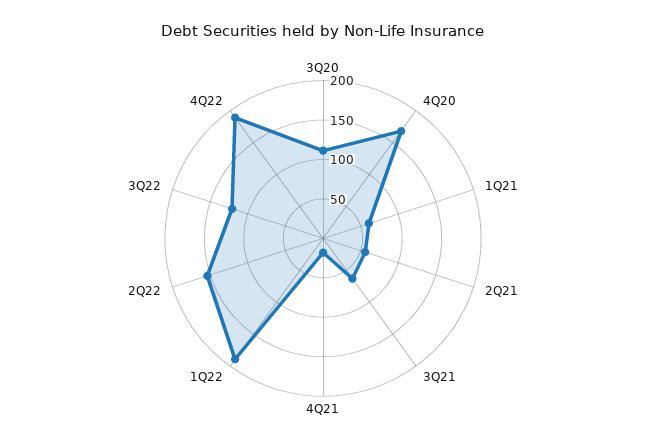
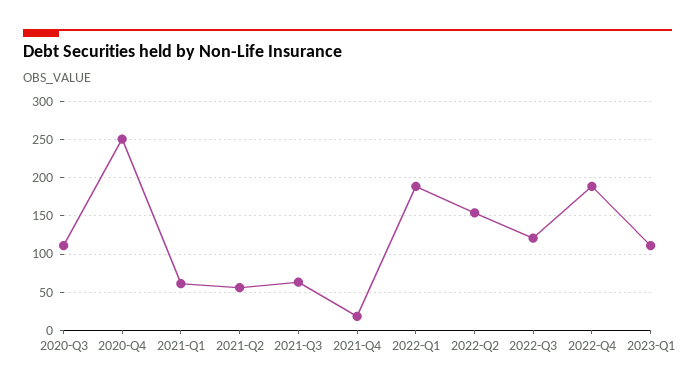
4Q20: 175 -> 250
2023-Q1: none -> 110

